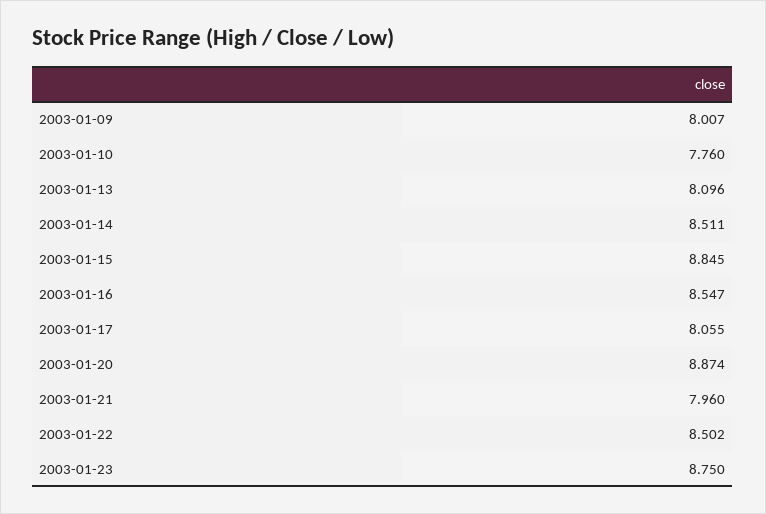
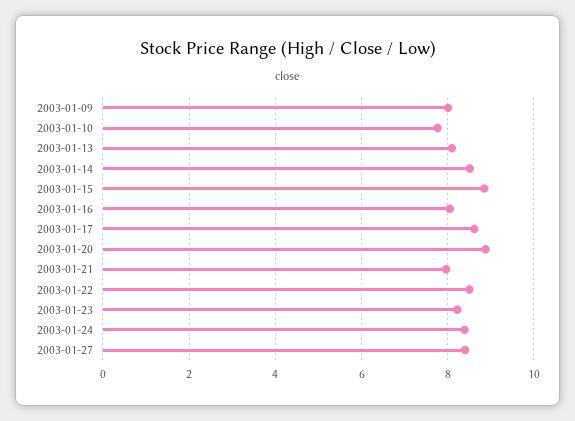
2003-01-16: 8.547 -> 8
2003-01-17: 8.055 -> 8.6
2003-01-23: 8.75 -> 8.2
2003-01-24: none -> 8.4
2003-01-27: none -> 8.4

